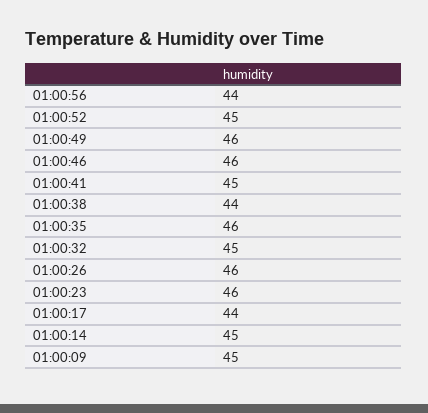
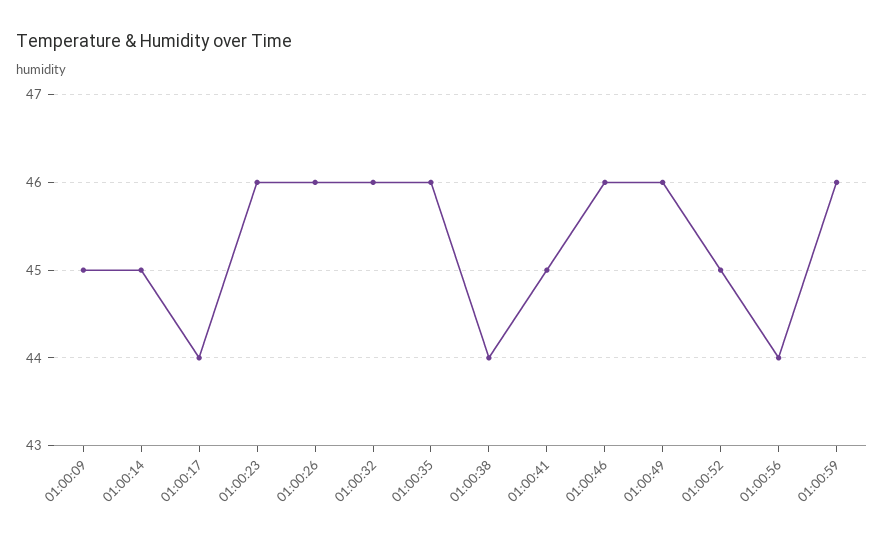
01:00:32: 45 -> 46
01:00:59: none -> 46

